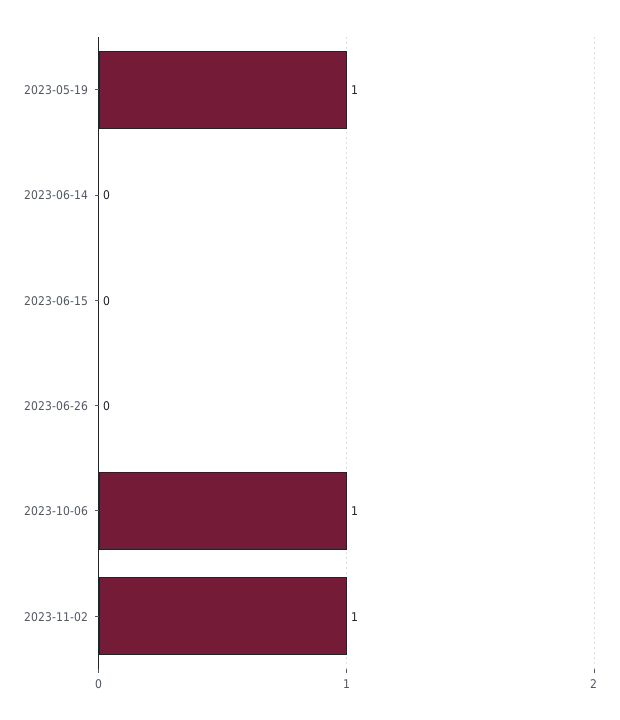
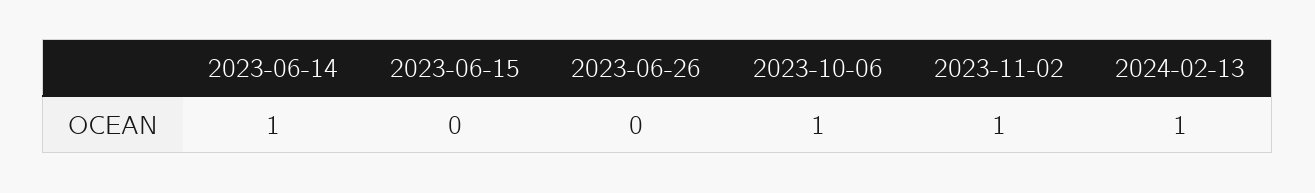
2023-05-19: 1 -> none
2023-06-14: 0 -> 1
2024-02-13: none -> 1

